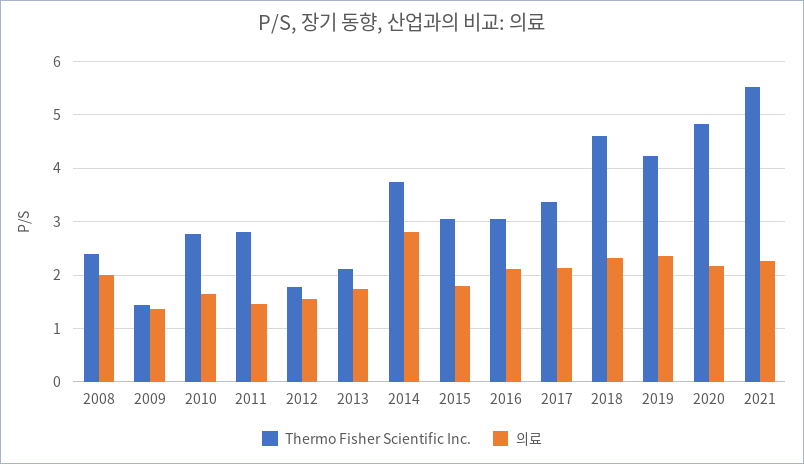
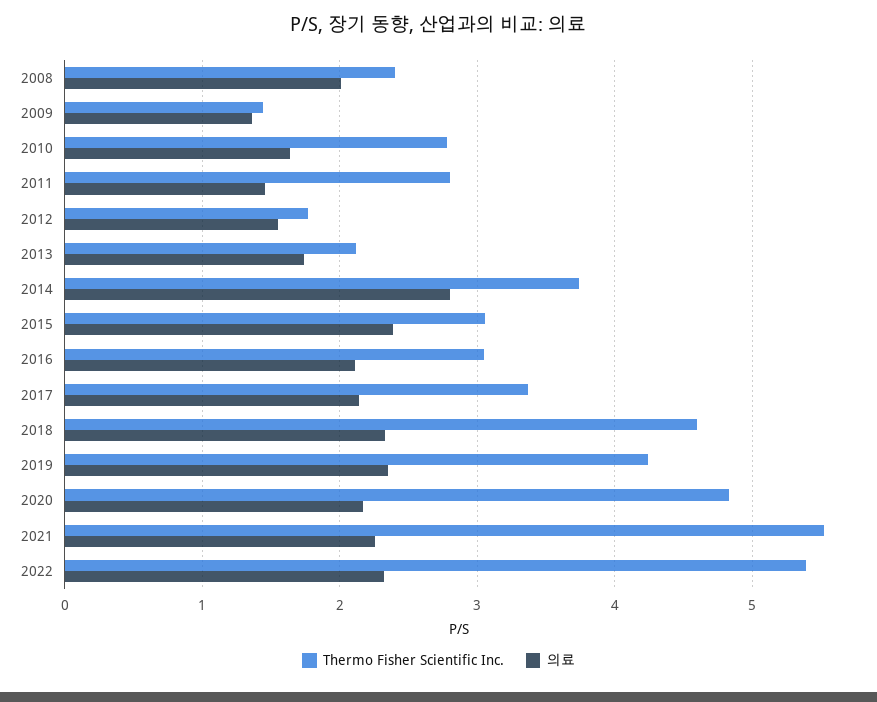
의료, 2015: 1.8 -> 2.4
Thermo Fisher Scientific Inc., 2022: none -> 5.4
의료, 2022: none -> 2.3

